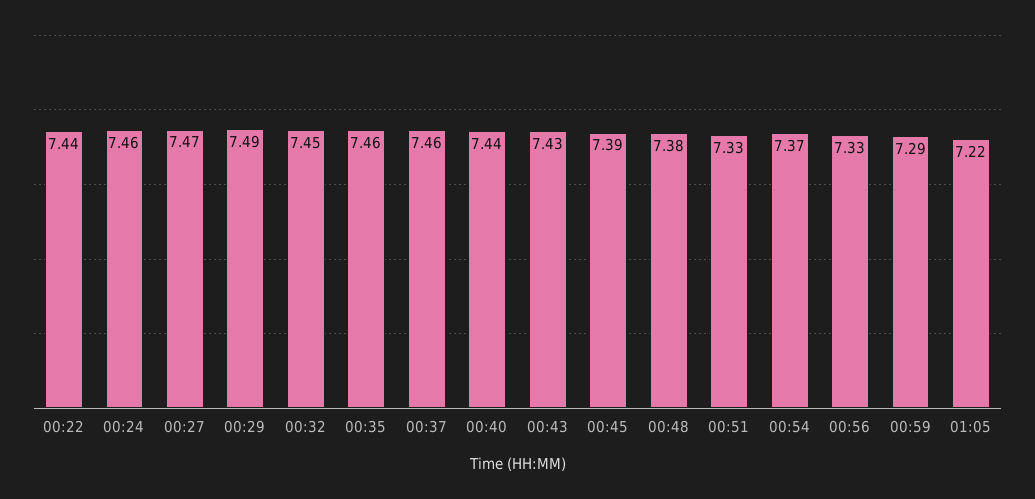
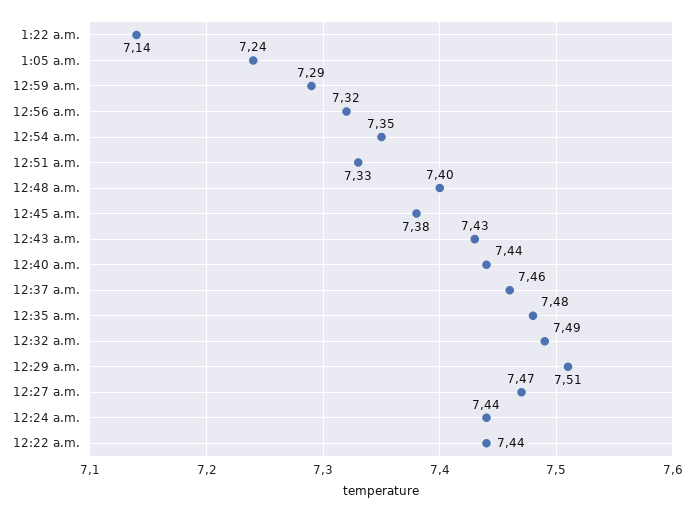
00:24: 7.46 -> 7.44
00:29: 7.49 -> 7.51
00:32: 7.45 -> 7.49
00:35: 7.46 -> 7.48
00:45: 7.39 -> 7.38
00:48: 7.38 -> 7.4
00:54: 7.37 -> 7.35
00:56: 7.33 -> 7.32
01:05: 7.22 -> 7.24
1:22 a.m.: none -> 7.14

